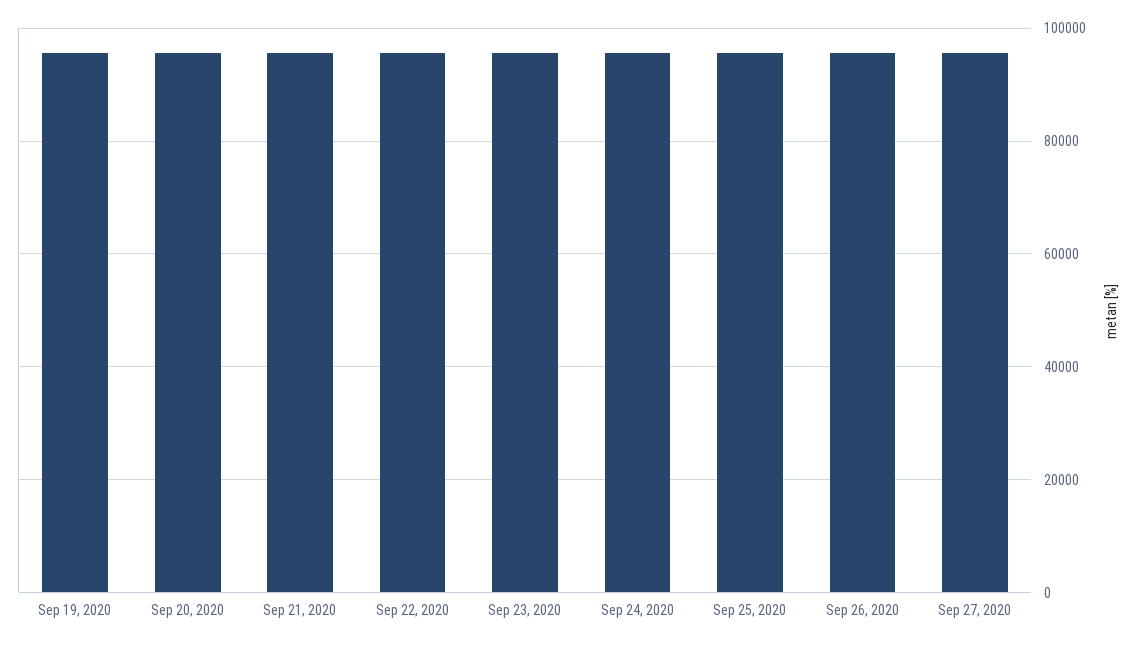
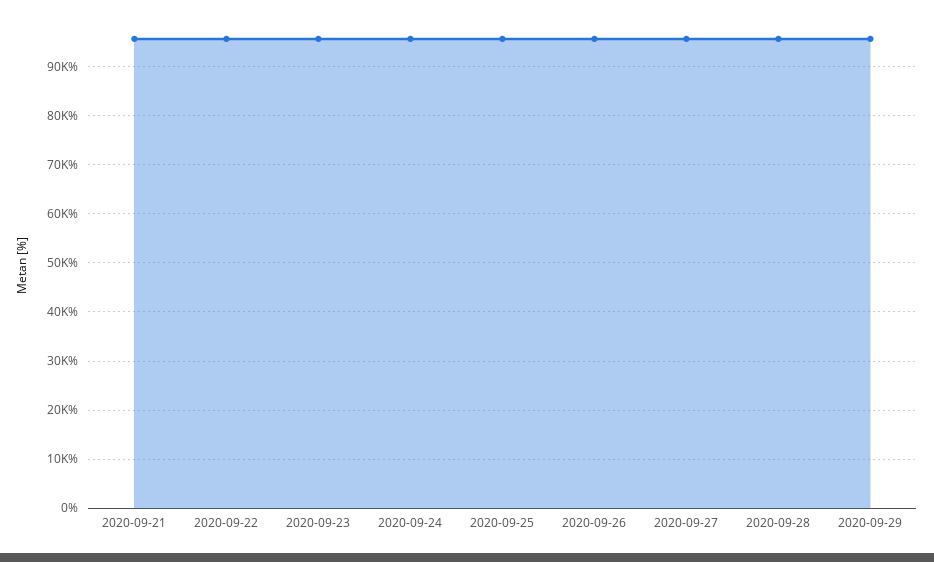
Sep 19, 2020: 96000 -> none
Sep 20, 2020: 96000 -> none
2020-09-28: none -> 96000
2020-09-29: none -> 96000

